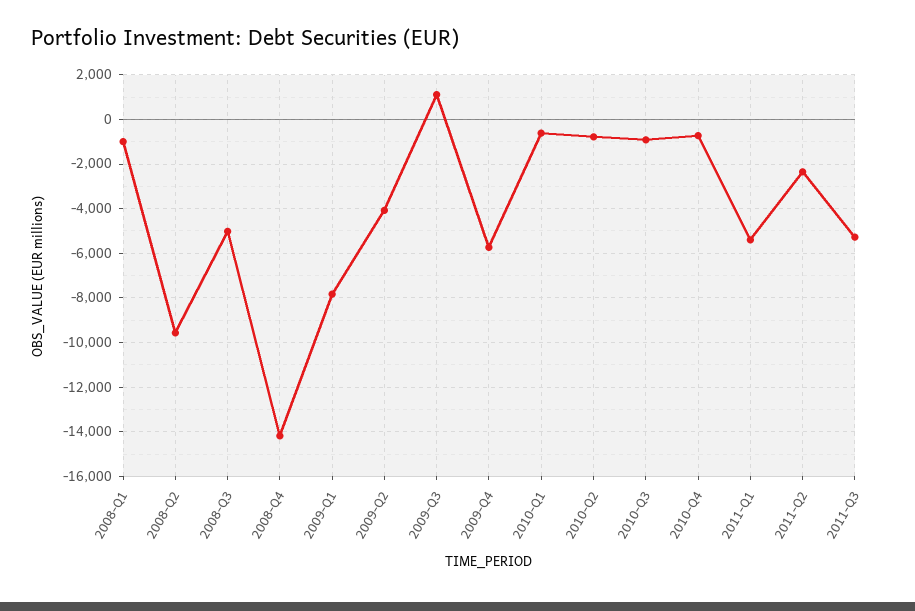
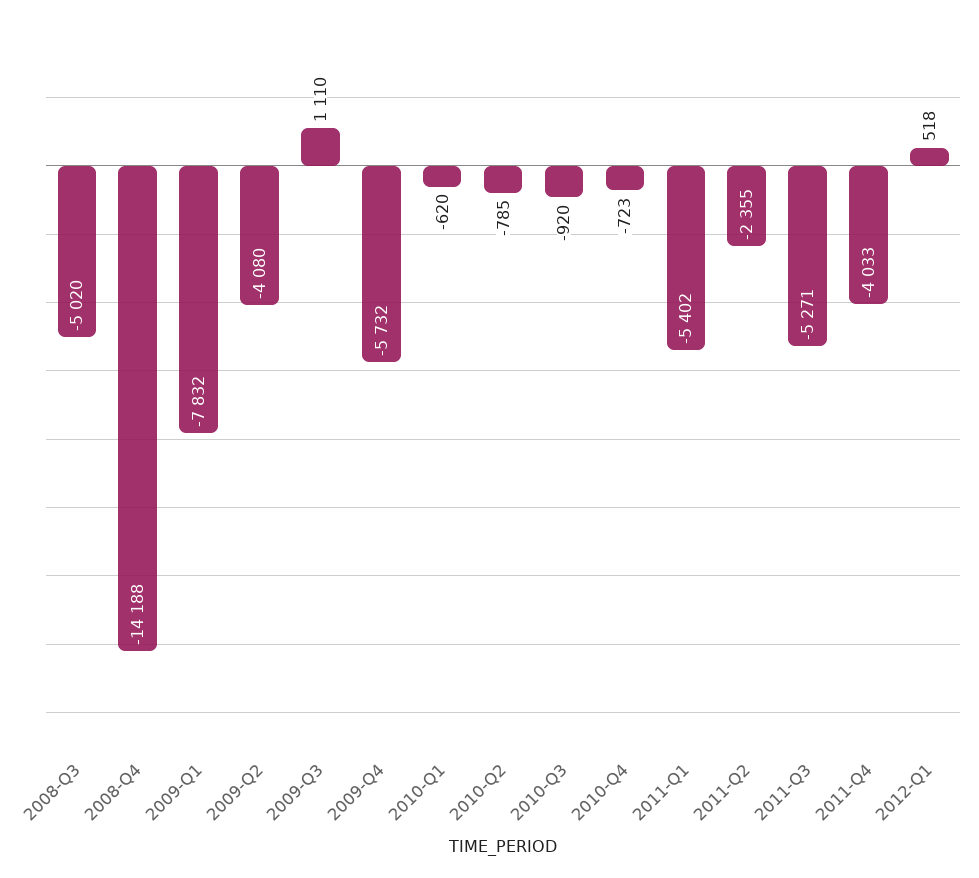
2008-Q1: -1000 -> none
2008-Q2: -9500 -> none
2011-Q4: none -> -4033
2012-Q1: none -> 518

